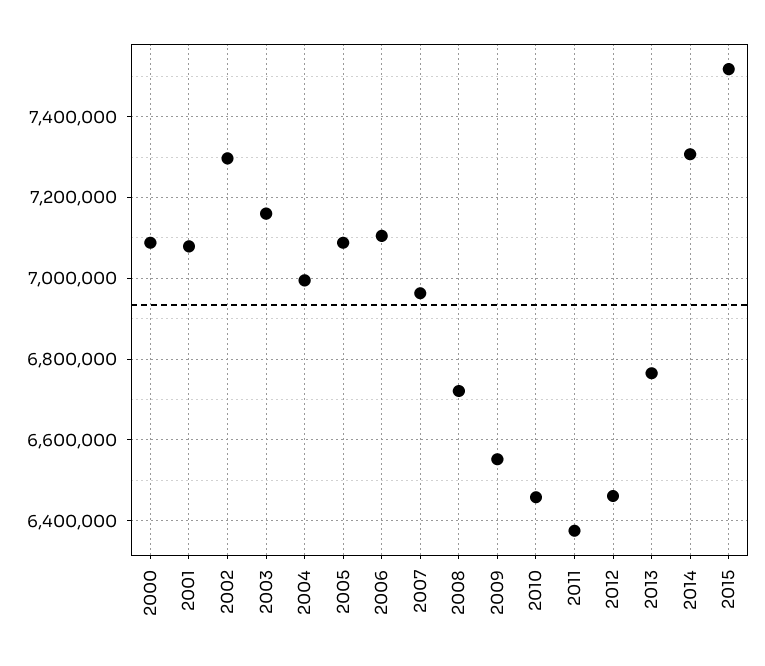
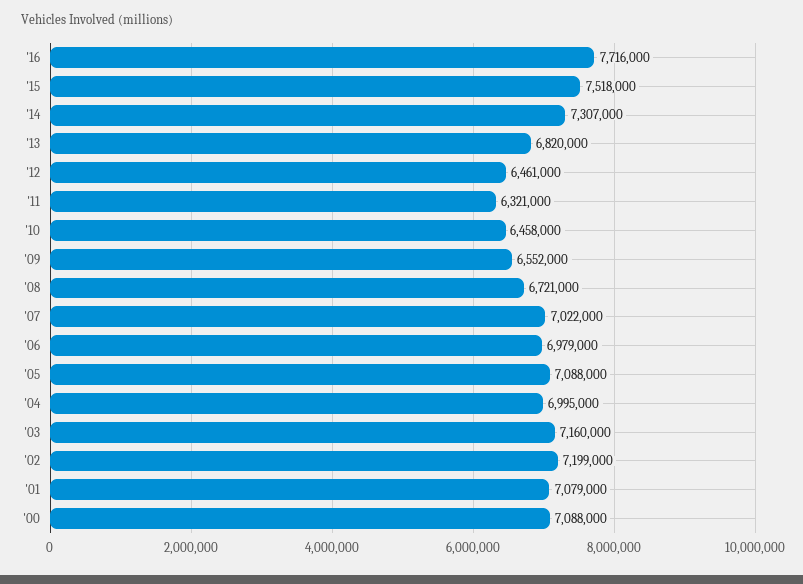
2002: 7300000 -> 7199000
2006: 7100000 -> 6979000
2007: 6960000 -> 7022000
2011: 6380000 -> 6321000
2013: 6760000 -> 6820000
'16: none -> 7716000

